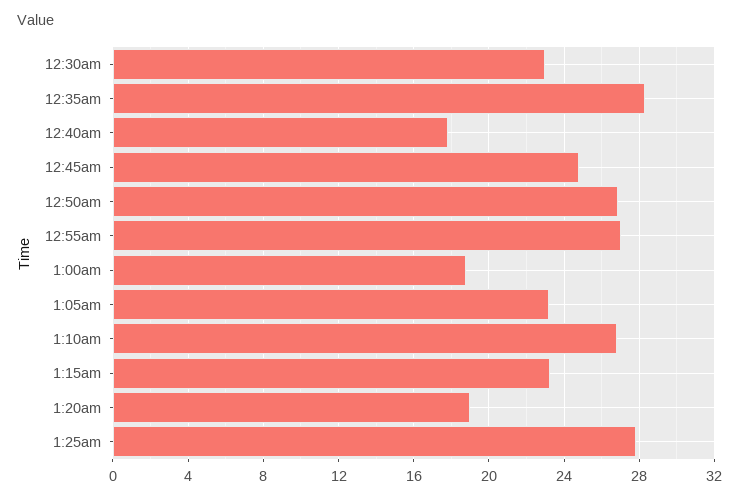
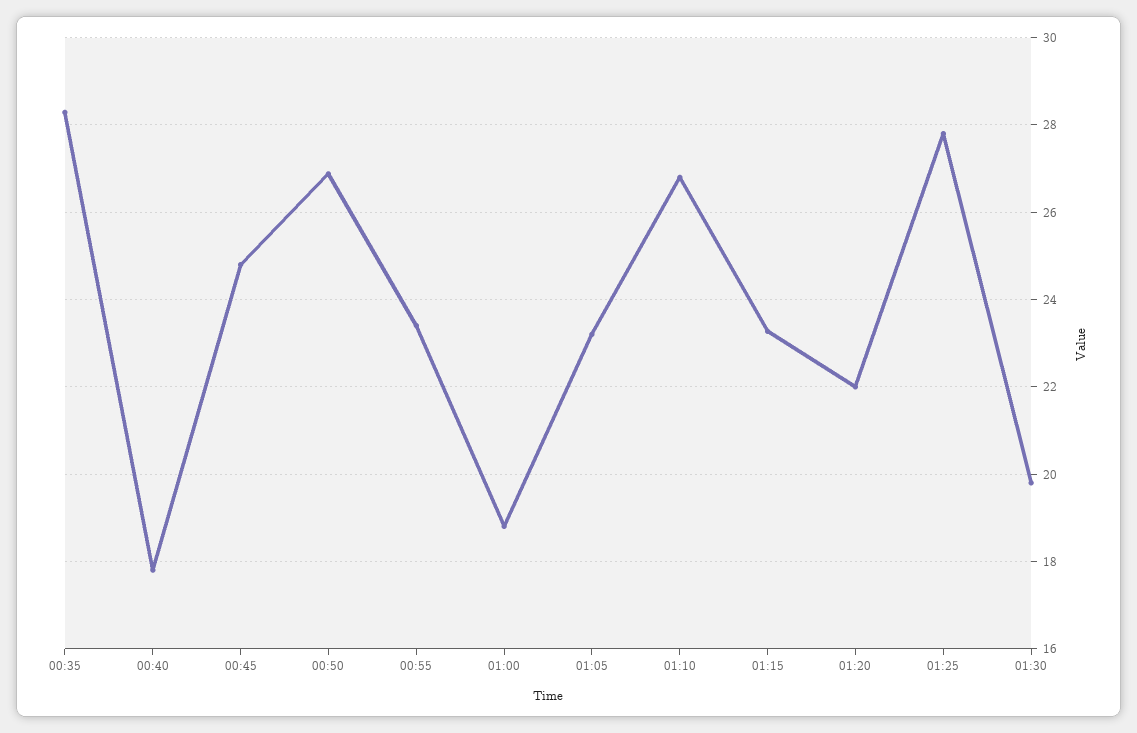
12:30am: 23 -> none
12:55am: 27 -> 23.4
1:20am: 19 -> 22
01:30: none -> 19.8

